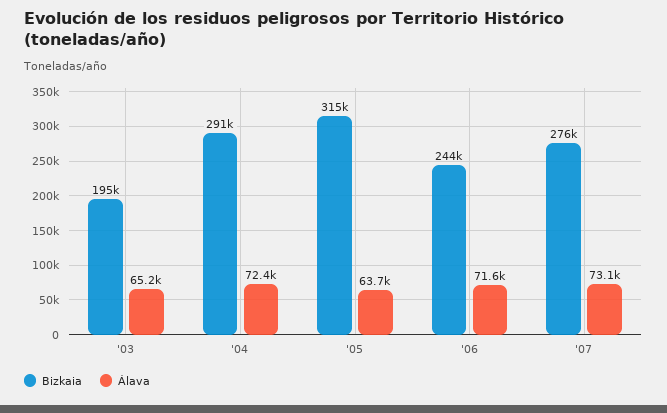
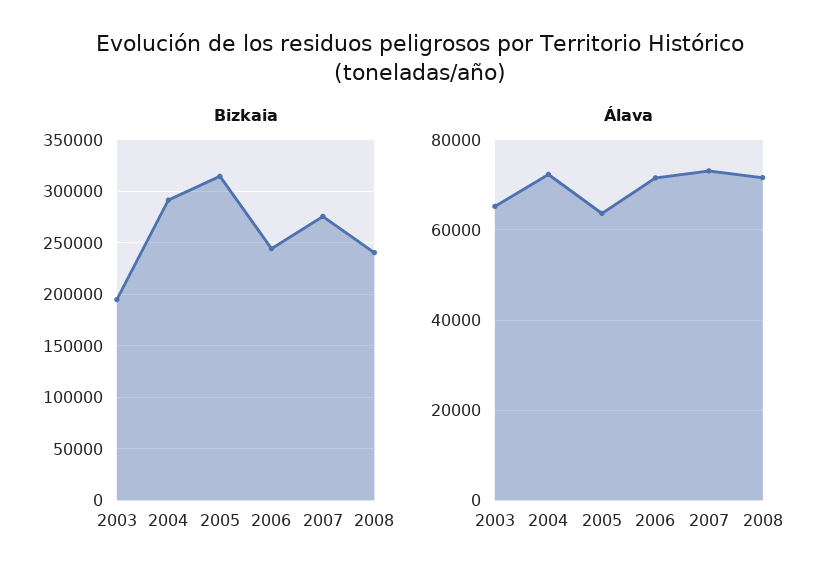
Bizkaia, 2008: none -> 240000
Álava, 2008: none -> 72000

